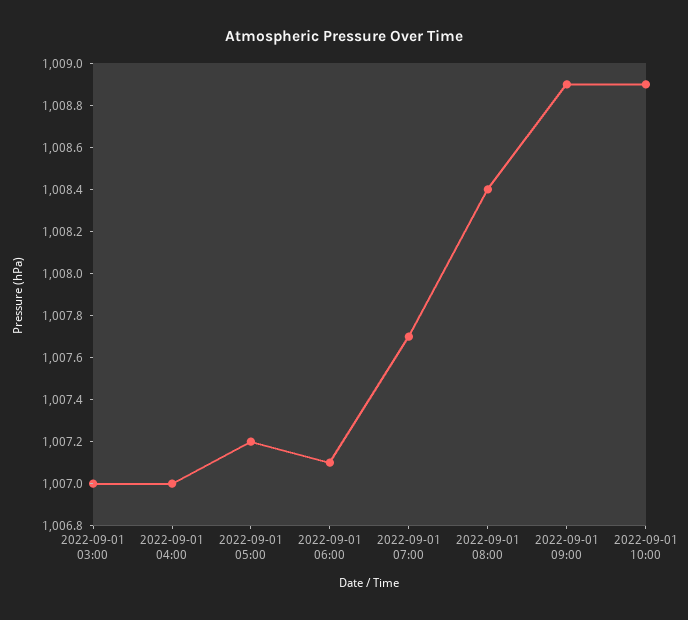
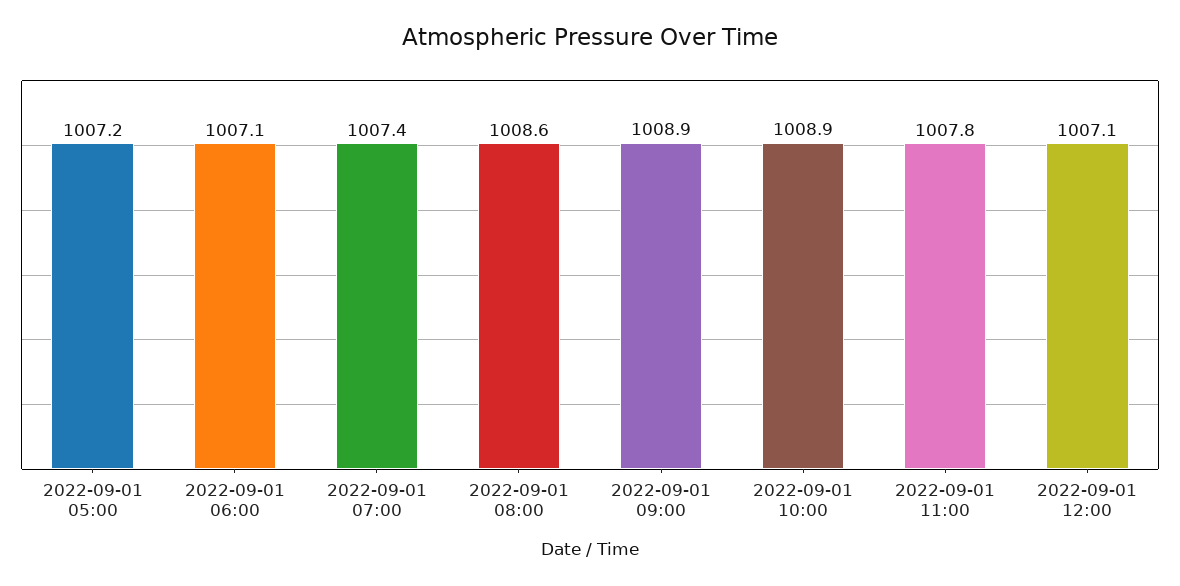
2022-09-01 03:00: 1007 -> none
2022-09-01 04:00: 1007 -> none
2022-09-01 07:00: 1007.7 -> 1007.4
2022-09-01 08:00: 1008.4 -> 1008.6
2022-09-01 11:00: none -> 1007.8
2022-09-01 12:00: none -> 1007.1

